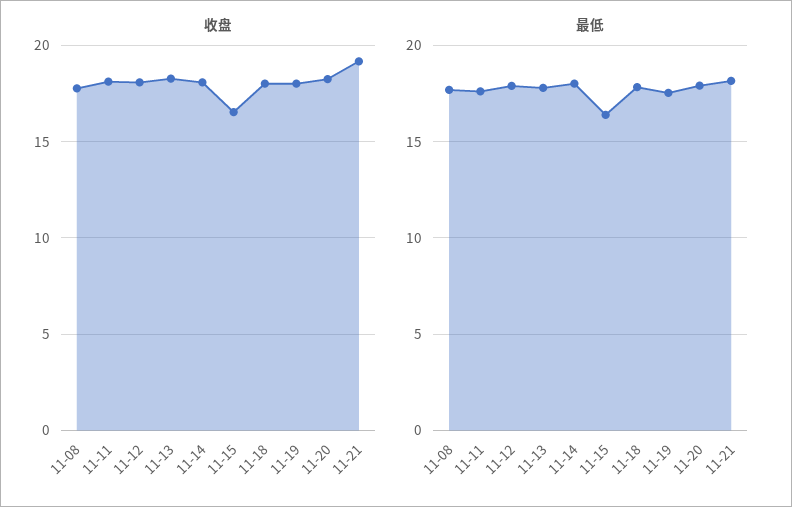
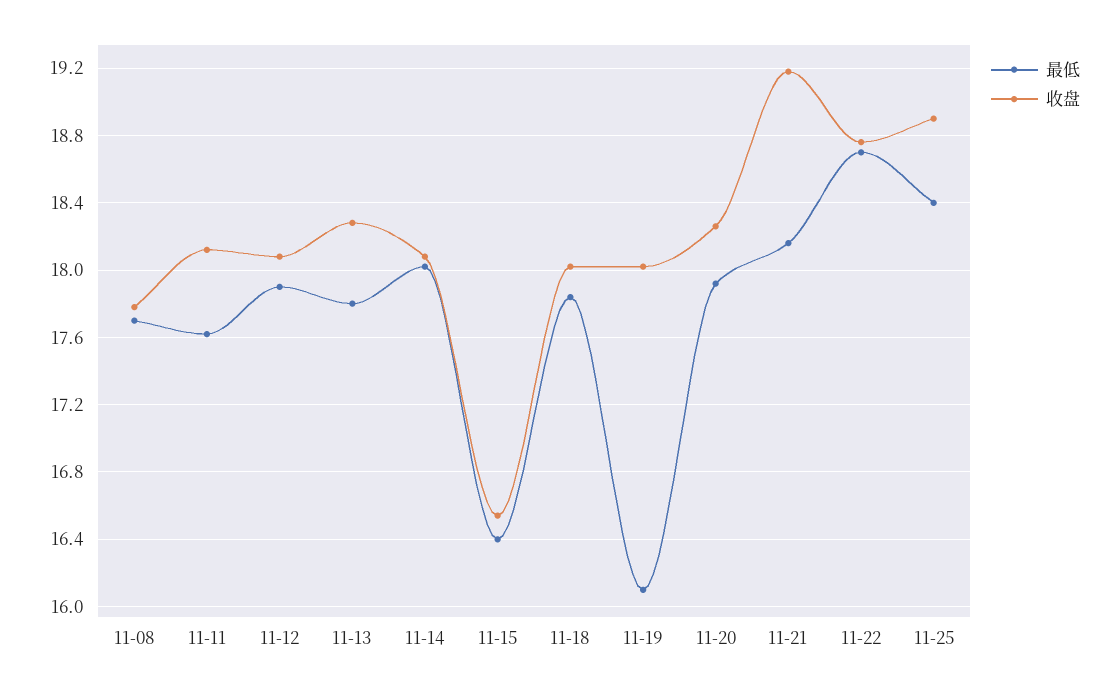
最低, 11-19: 17.5 -> 16.1
最低, 11-22: none -> 18.7
收盘, 11-22: none -> 18.75
最低, 11-25: none -> 18.4
收盘, 11-25: none -> 18.9

